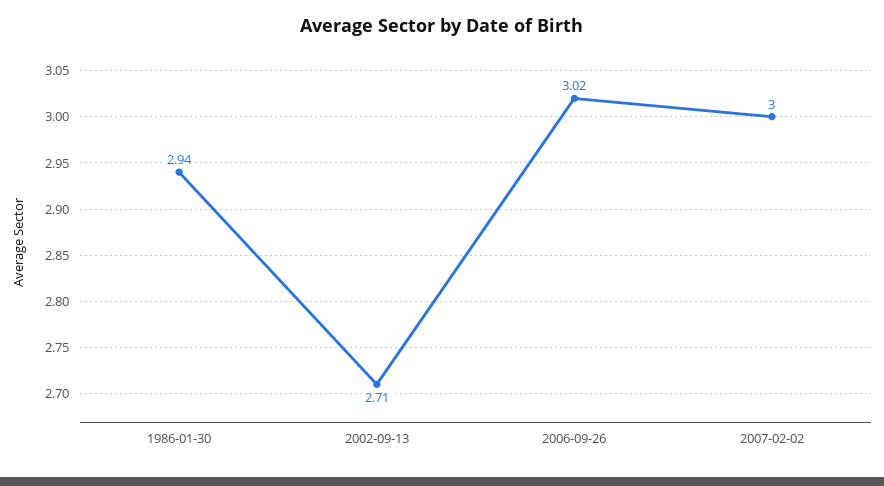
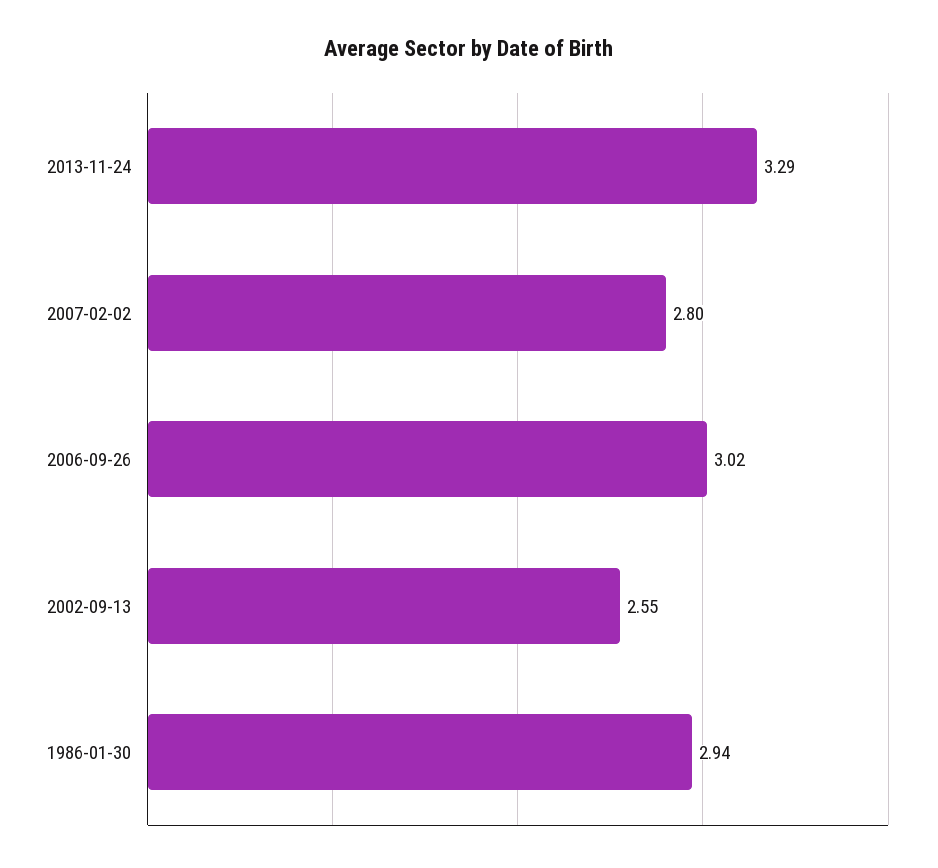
2002-09-13: 2.71 -> 2.55
2007-02-02: 3 -> 2.8
2013-11-24: none -> 3.29

